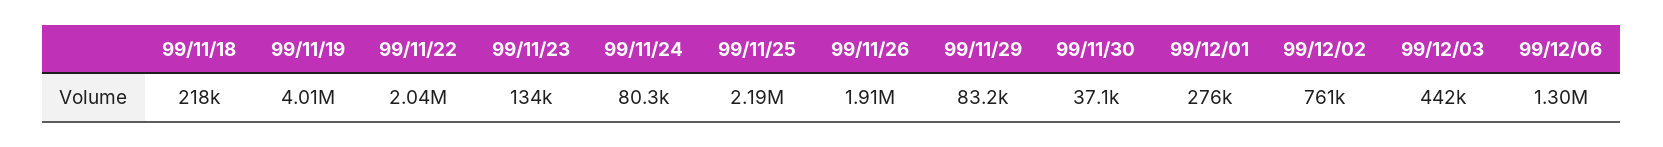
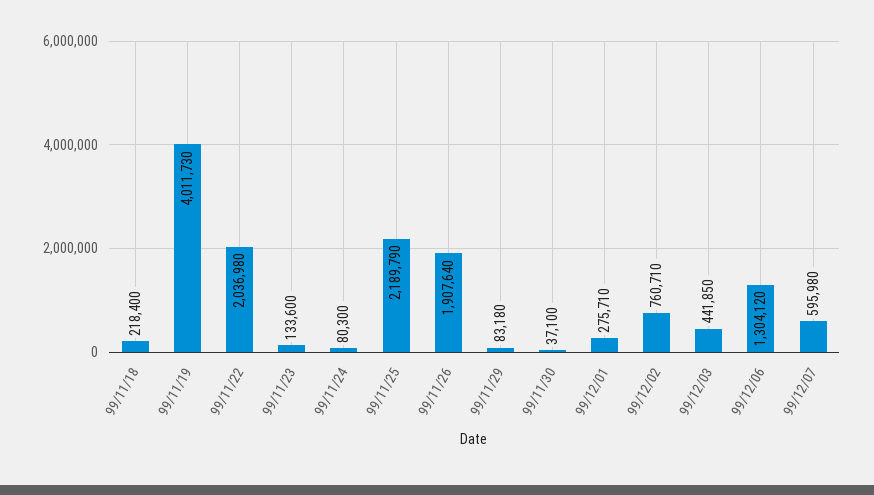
99/12/07: none -> 595980

